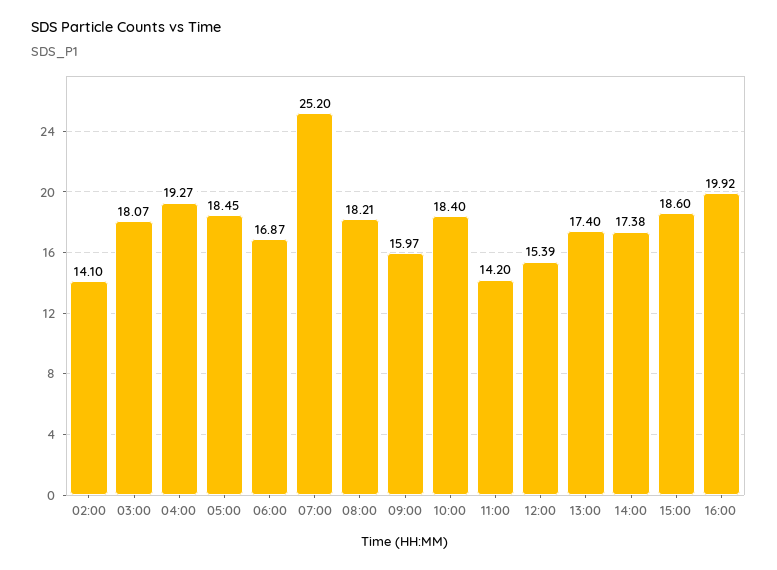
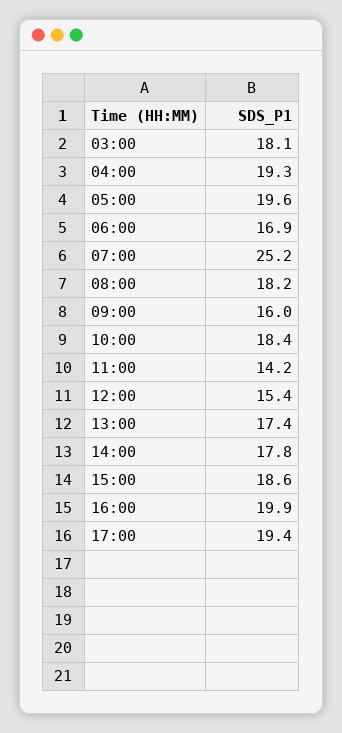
02:00: 14.1 -> none
05:00: 18.45 -> 19.6
14:00: 17.38 -> 17.8
17:00: none -> 19.4

